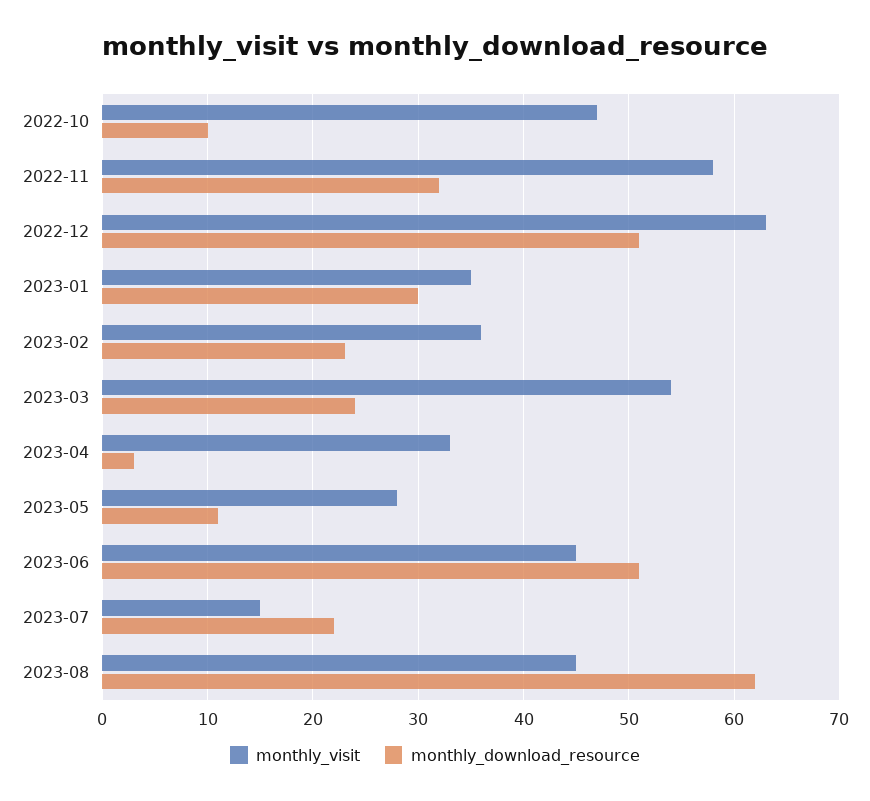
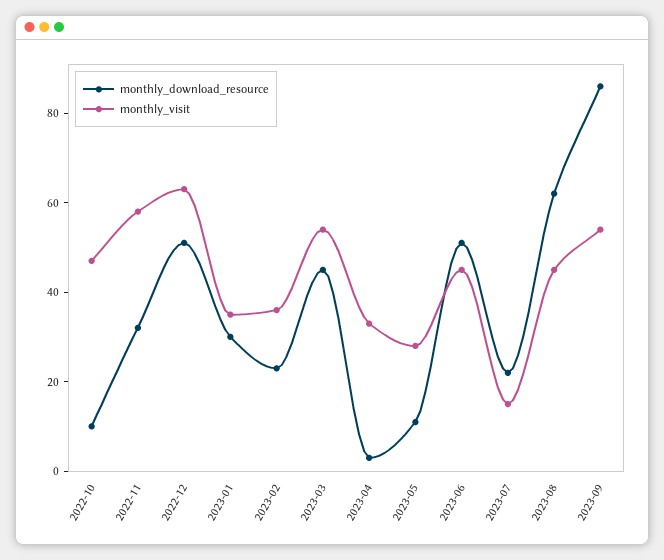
monthly_download_resource, 2023-03: 24 -> 45
monthly_download_resource, 2023-09: none -> 85
monthly_visit, 2023-09: none -> 55

